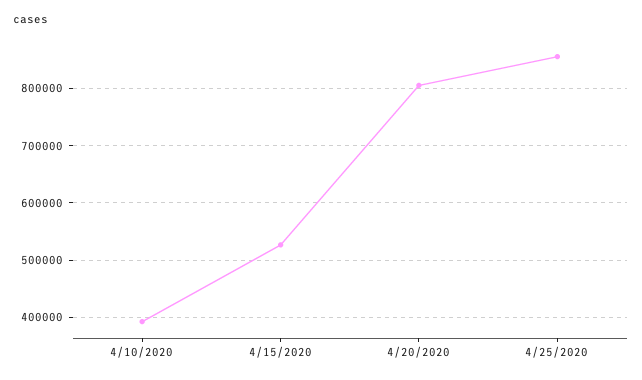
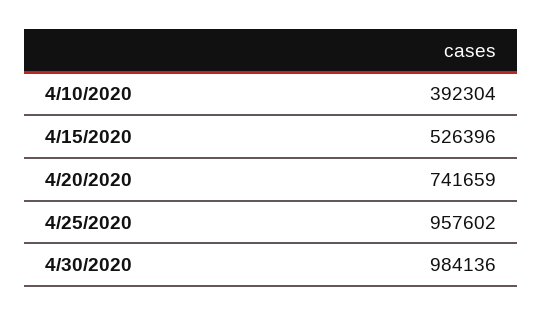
4/20/2020: 800000 -> 741659
4/25/2020: 860000 -> 957602
4/30/2020: none -> 984136

